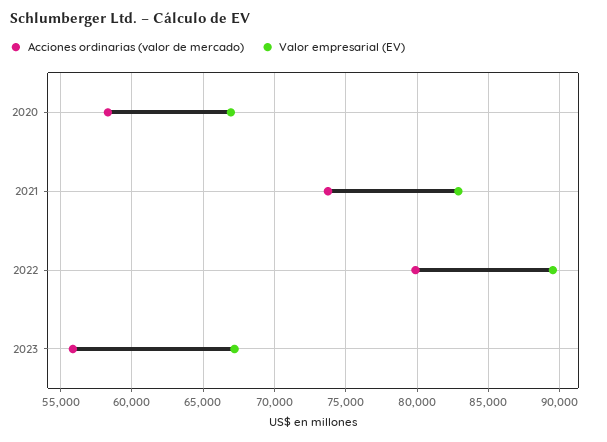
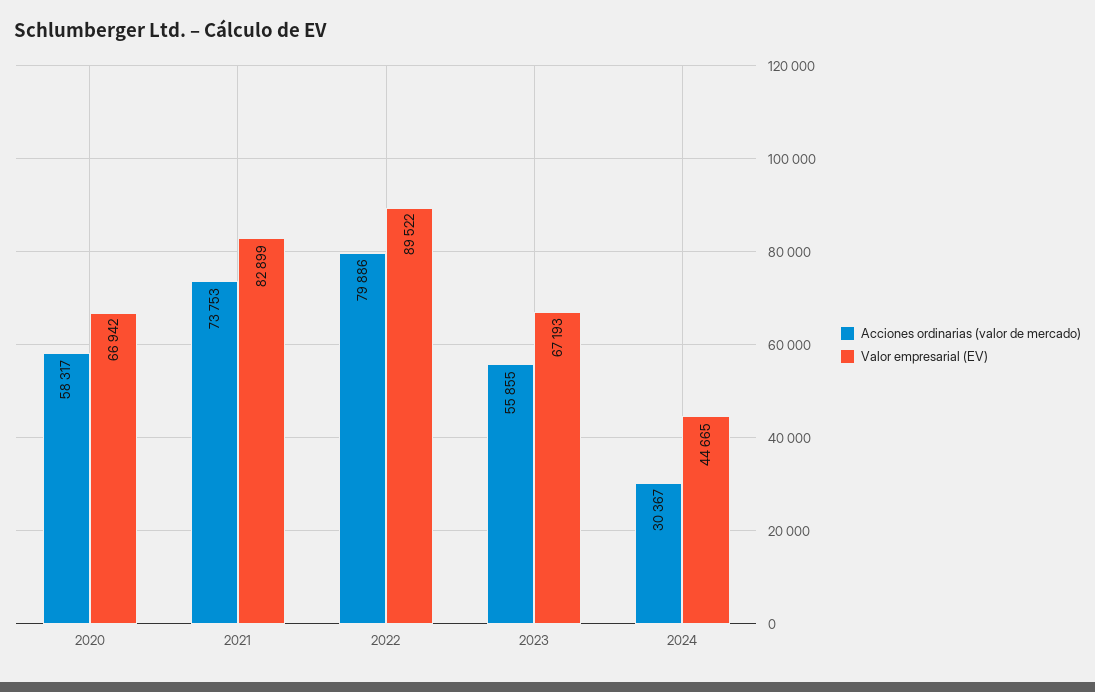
Acciones ordinarias (valor de mercado), 2024: none -> 30367
Valor empresarial (EV), 2024: none -> 44665

